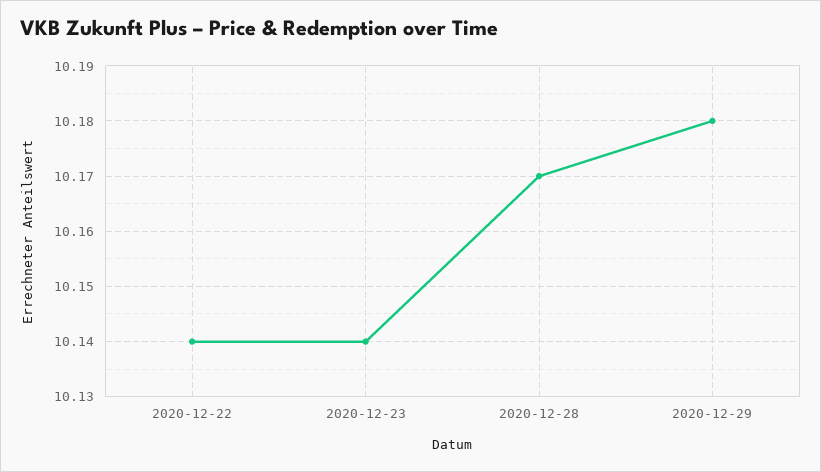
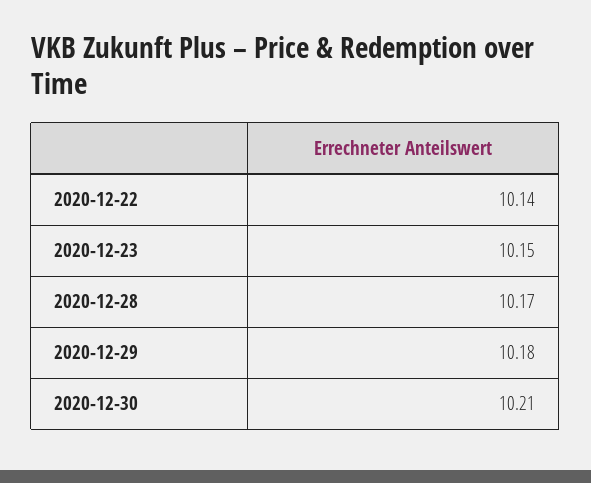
2020-12-23: 10.14 -> 10.15
2020-12-30: none -> 10.21

